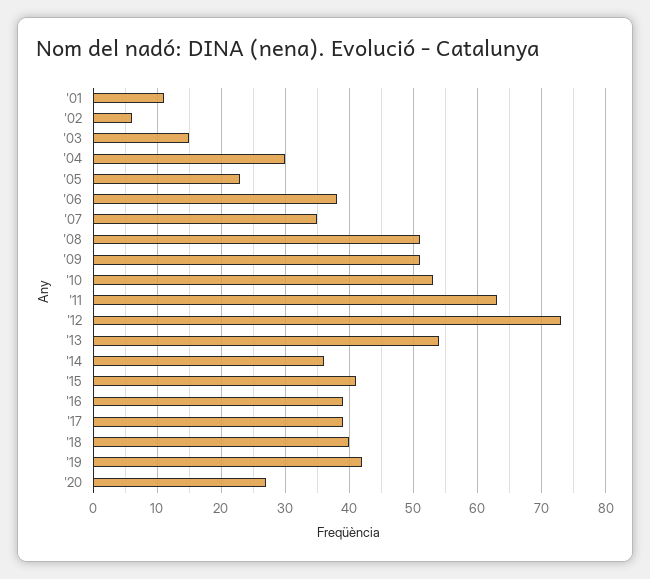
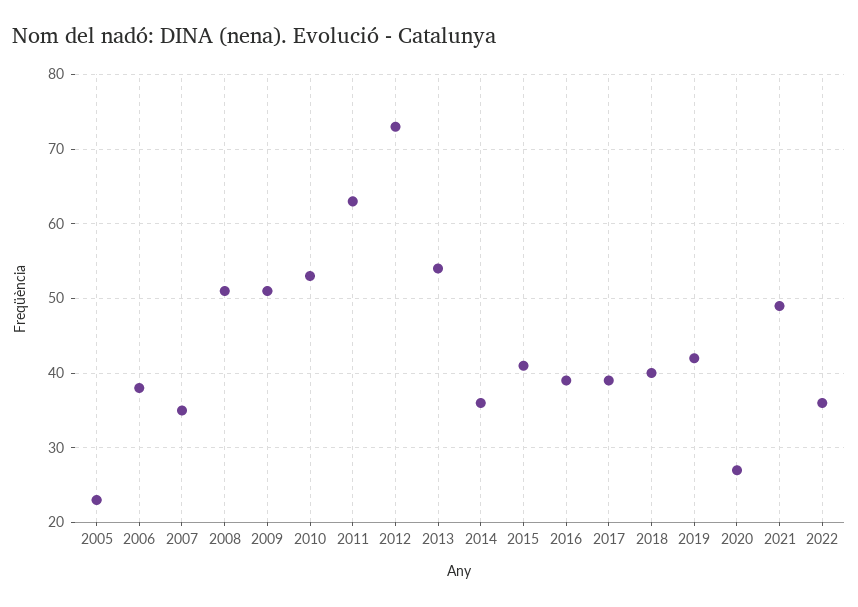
'01: 11 -> none
'02: 6 -> none
'03: 15 -> none
'04: 30 -> none
2021: none -> 49
2022: none -> 36

